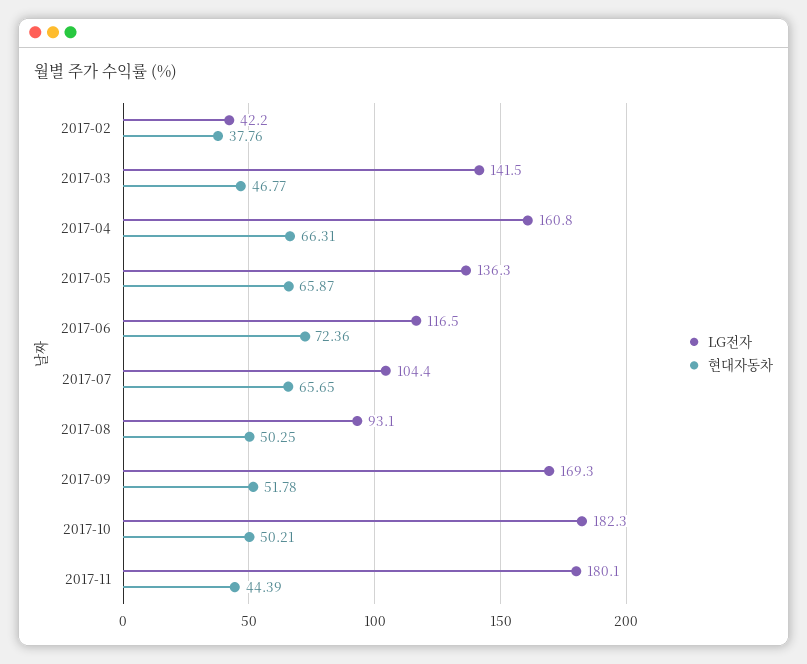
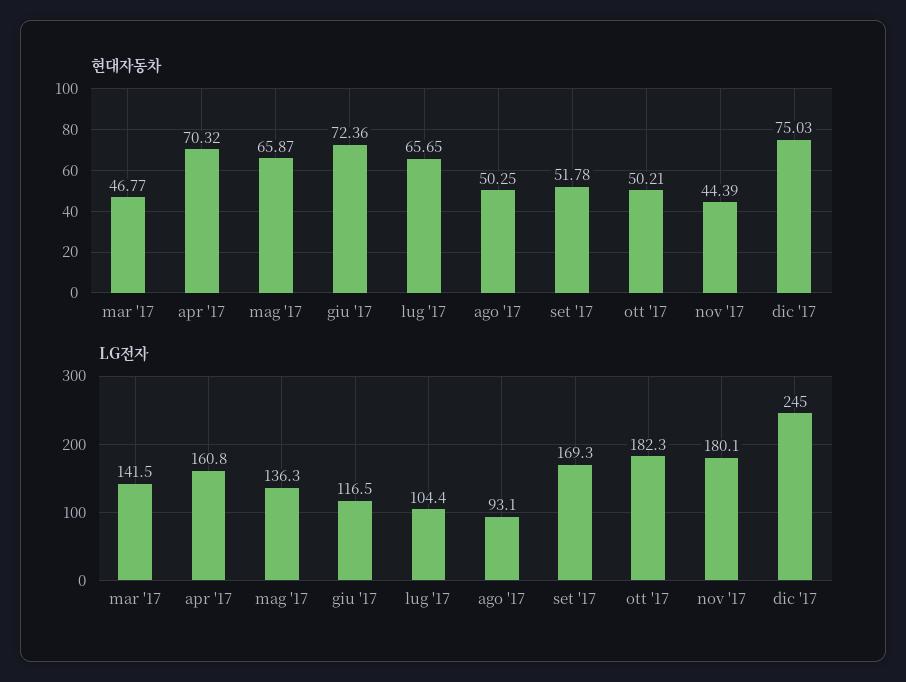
LG전자, 2017-02: 42.2 -> none
현대자동차, 2017-02: 37.76 -> none
현대자동차, 2017-04: 66.31 -> 70.32
현대자동차, dic '17: none -> 75.03
LG전자, dic '17: none -> 245

